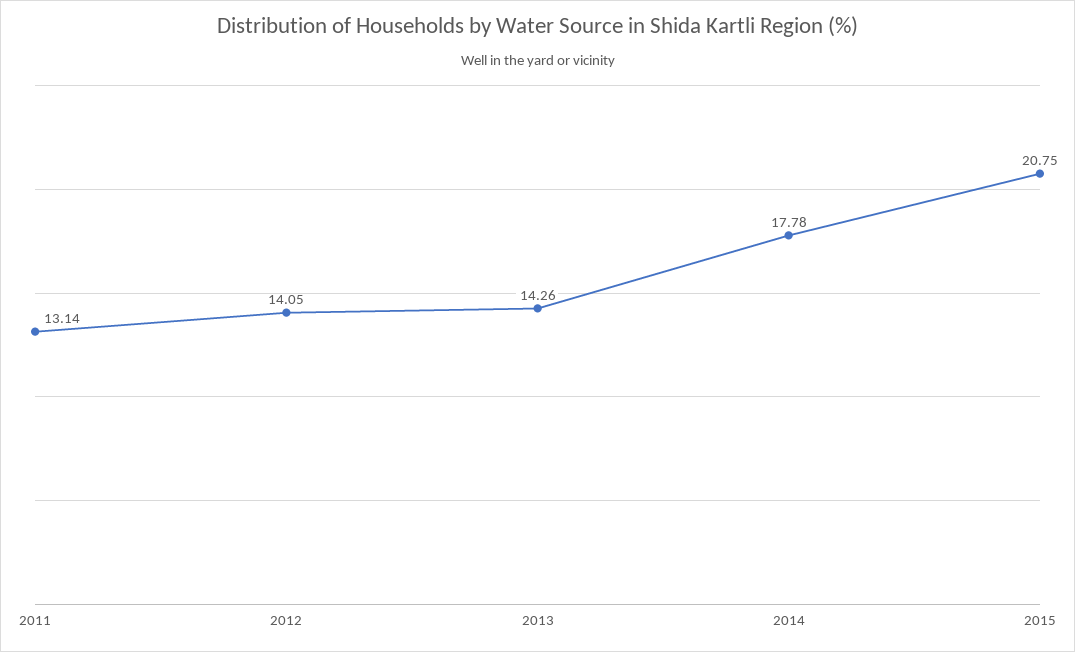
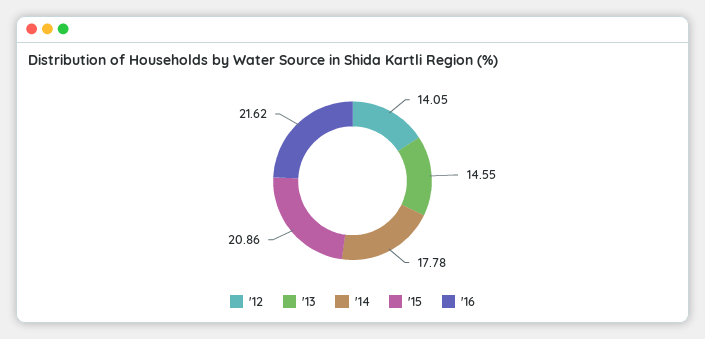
2011: 13.14 -> none
2013: 14.26 -> 14.55
2015: 20.75 -> 20.86
'16: none -> 21.62

